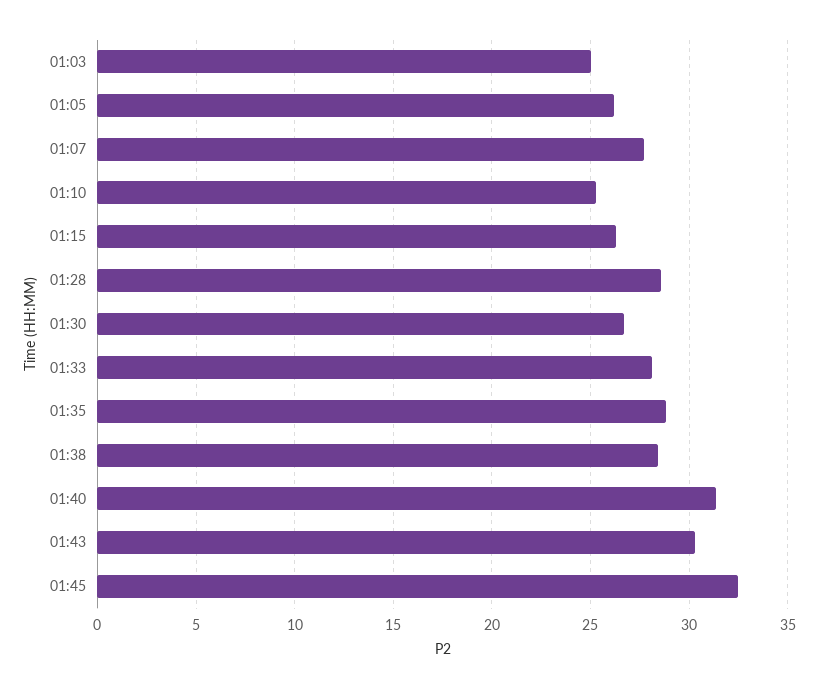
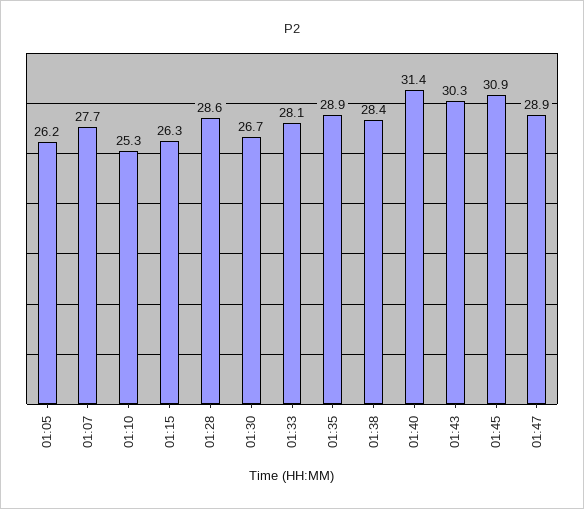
01:03: 25 -> none
01:45: 32.5 -> 30.9
01:47: none -> 28.9

